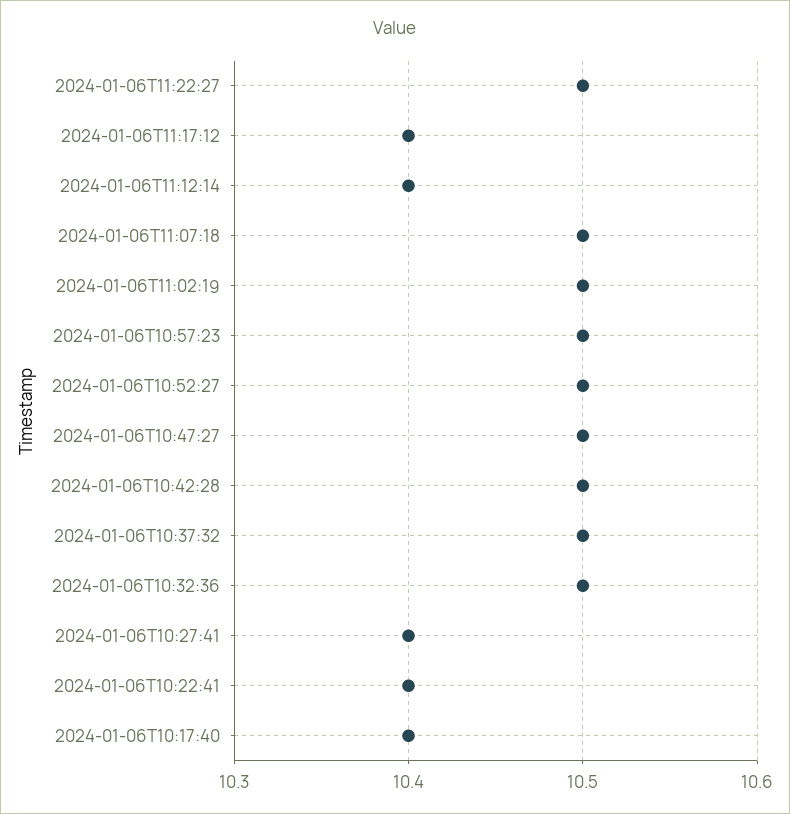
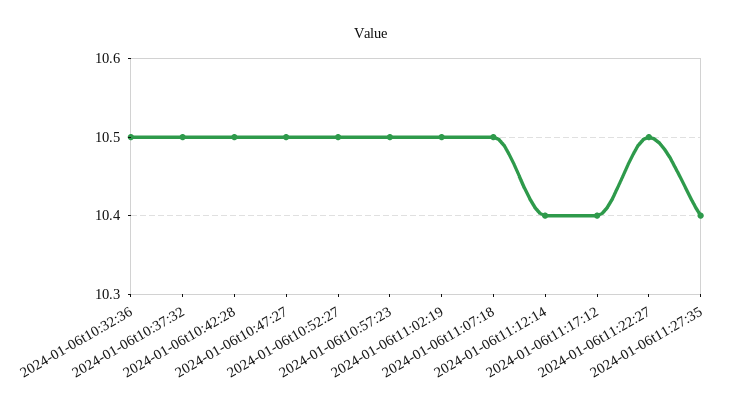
2024-01-06T10:27:41: 10.4 -> none
2024-01-06T10:22:41: 10.4 -> none
2024-01-06T10:17:40: 10.4 -> none
2024-01-06t11:27:35: none -> 10.4

